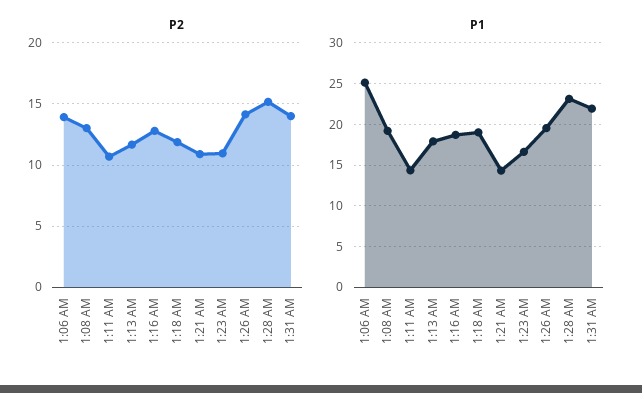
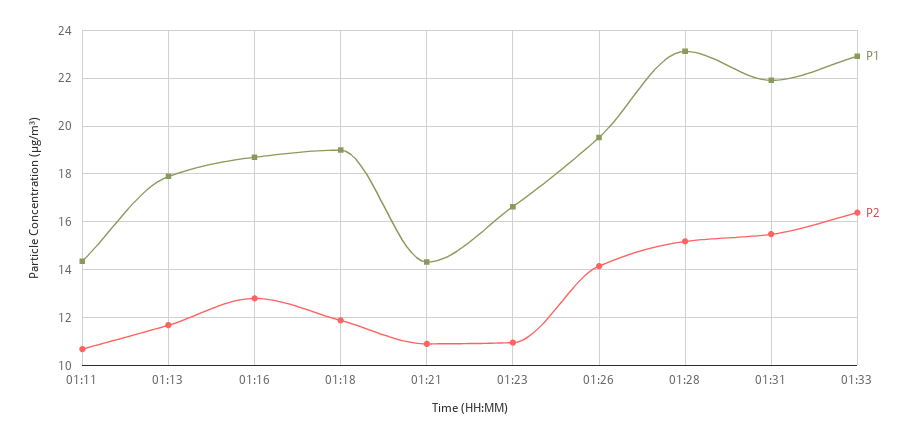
P2, 1:06 AM: 14 -> none
P2, 1:08 AM: 13 -> none
P2, 1:31 AM: 14 -> 15.5
P1, 1:06 AM: 25 -> none
P1, 1:08 AM: 19 -> none
P1, 01:33: none -> 23
P2, 01:33: none -> 16.5

